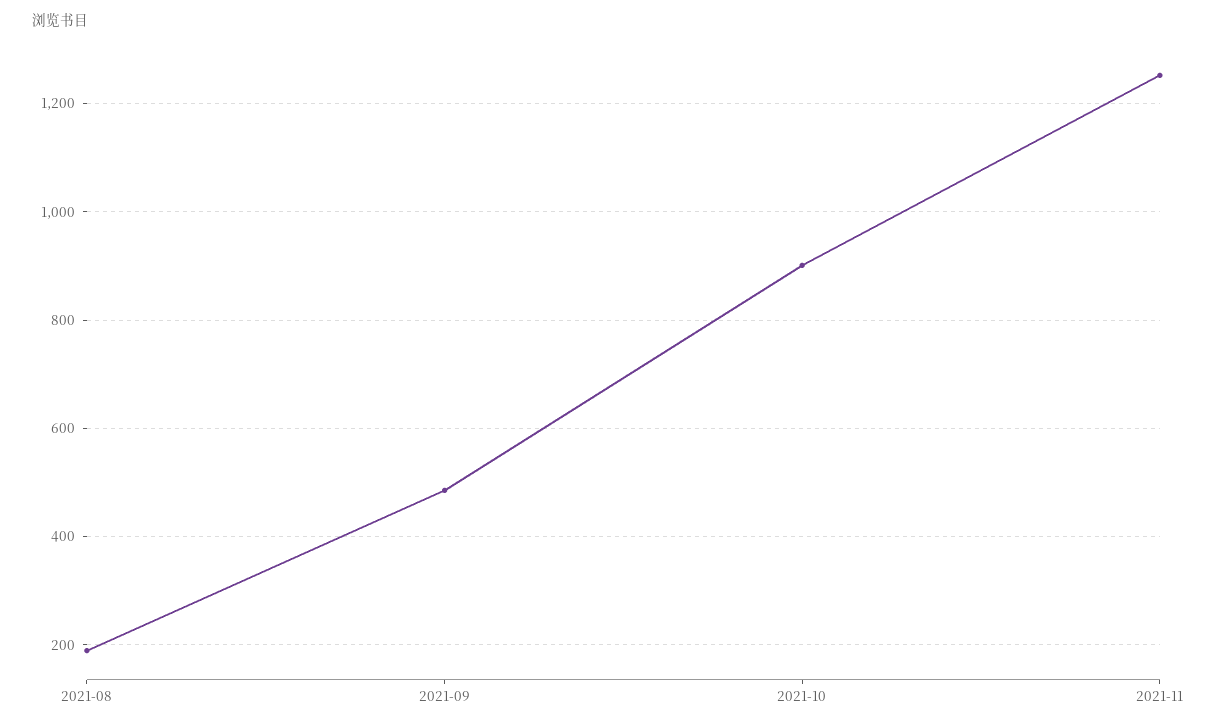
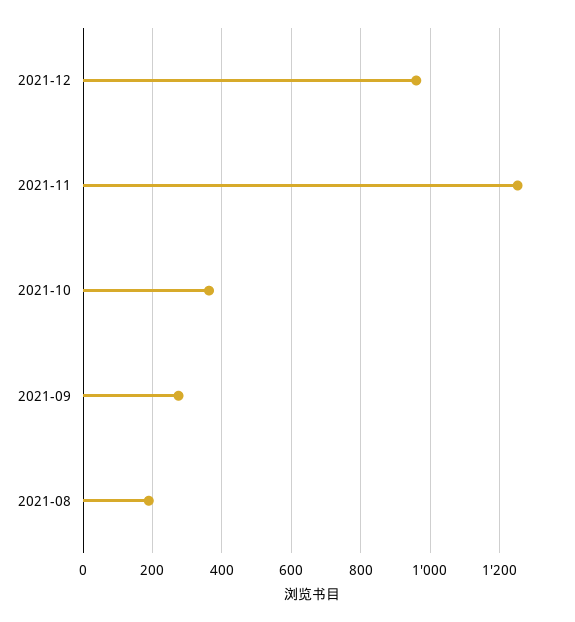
2021-09: 480 -> 280
2021-10: 900 -> 360
2021-12: none -> 960

